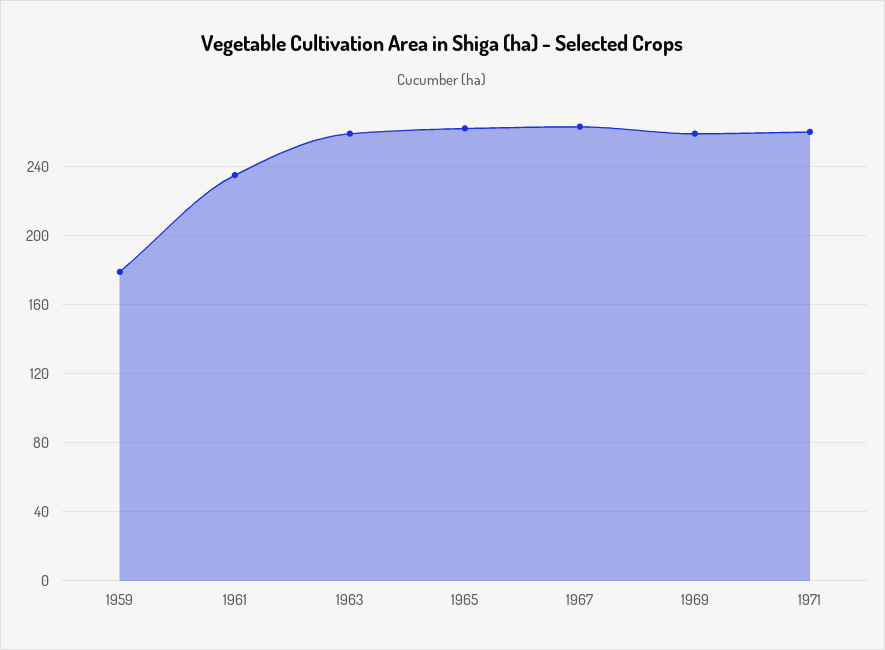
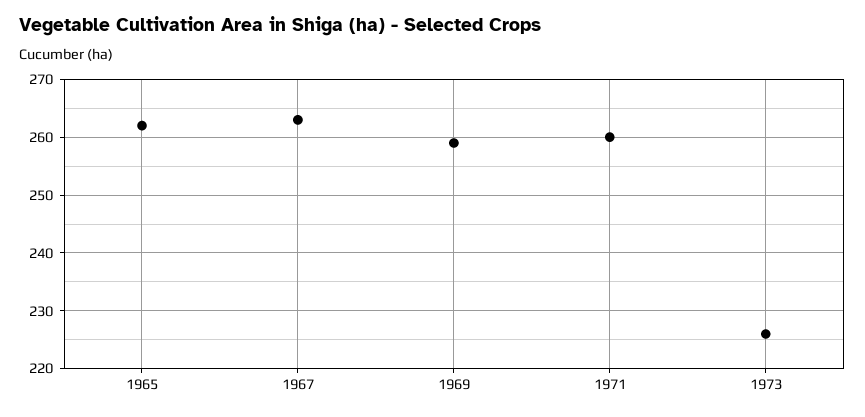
1959: 180 -> none
1961: 235 -> none
1963: 260 -> none
1973: none -> 225

